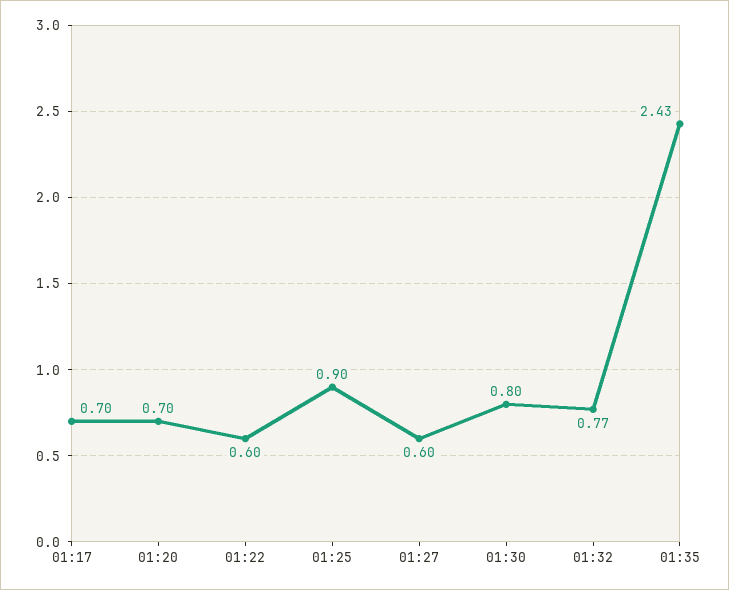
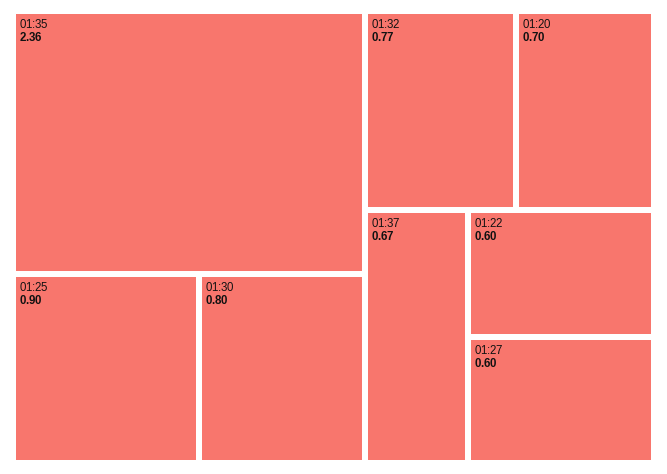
01:17: 0.7 -> none
01:35: 2.43 -> 2.36
01:37: none -> 0.67

